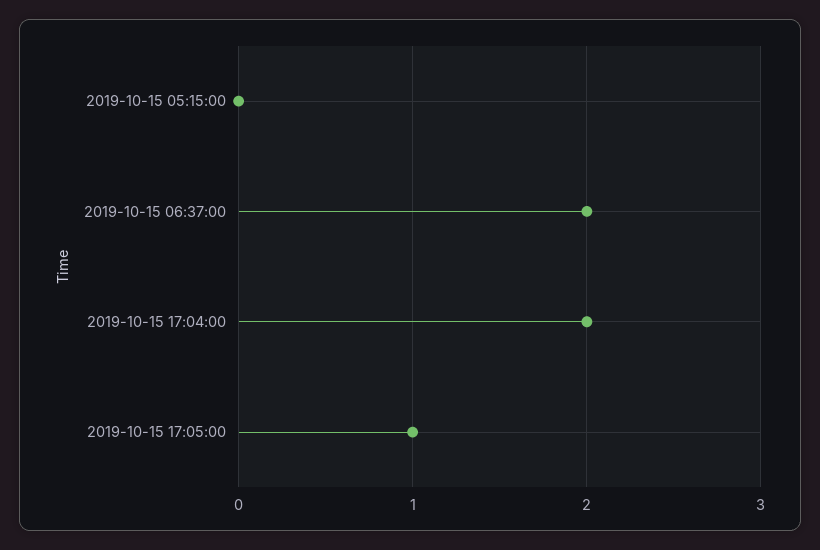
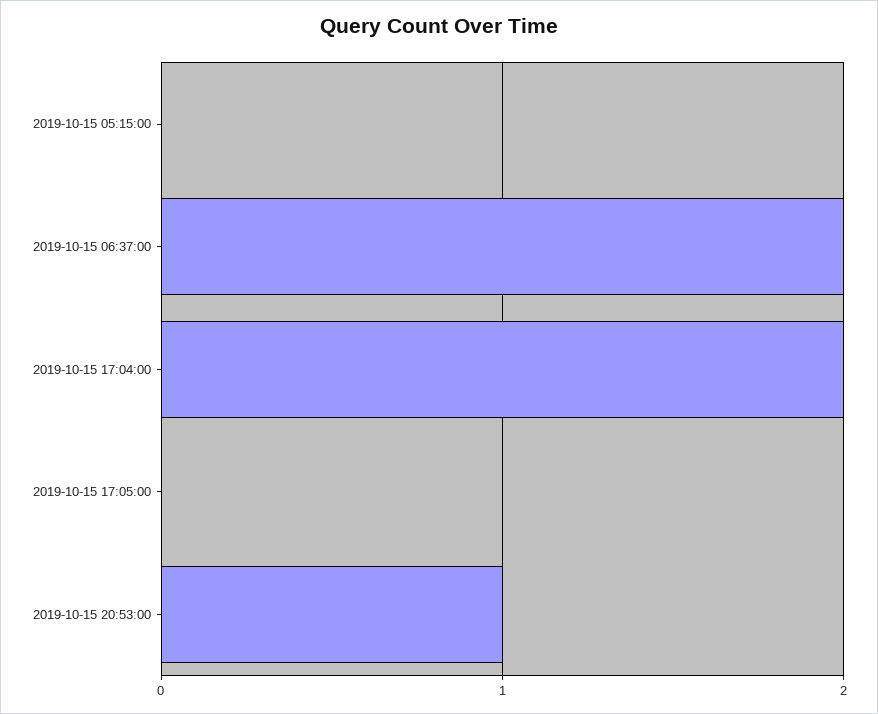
2019-10-15 17:05:00: 1 -> 0
2019-10-15 20:53:00: none -> 1

